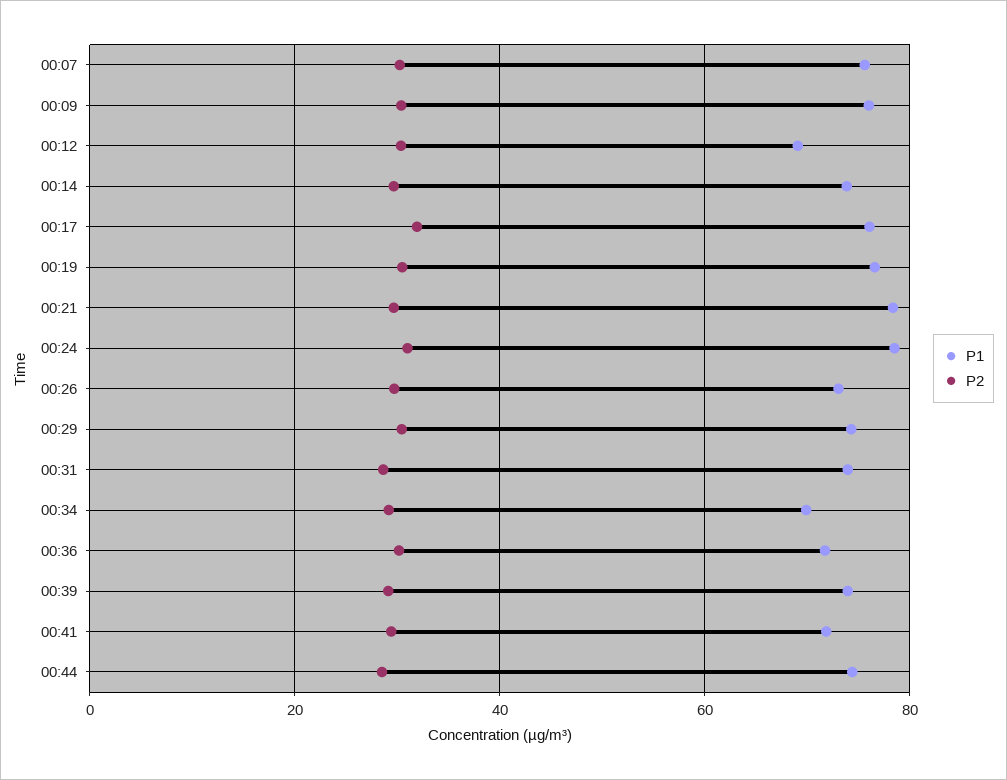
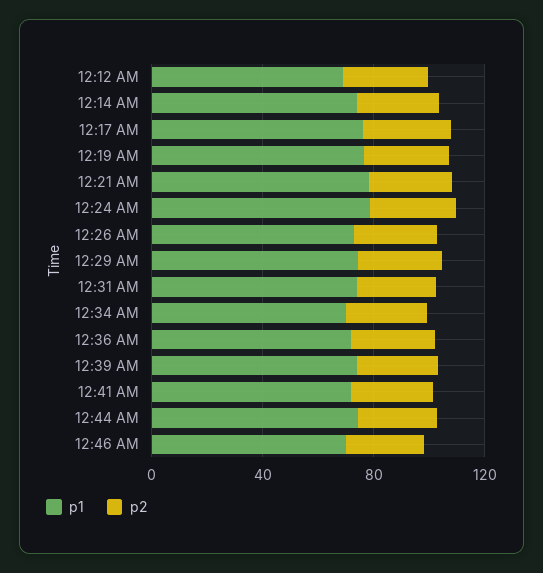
P1, 00:07: 76 -> none
P2, 00:07: 30 -> none
P1, 00:09: 76 -> none
P2, 00:09: 30 -> none
P1, 12:46 AM: none -> 70
P2, 12:46 AM: none -> 30

